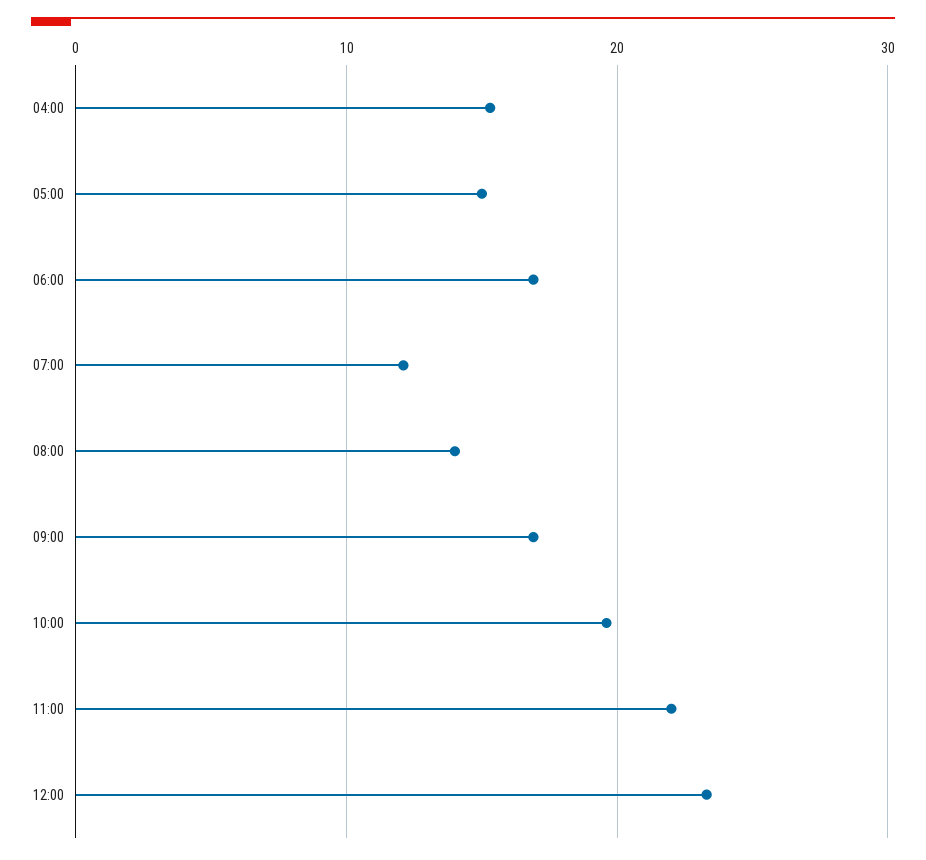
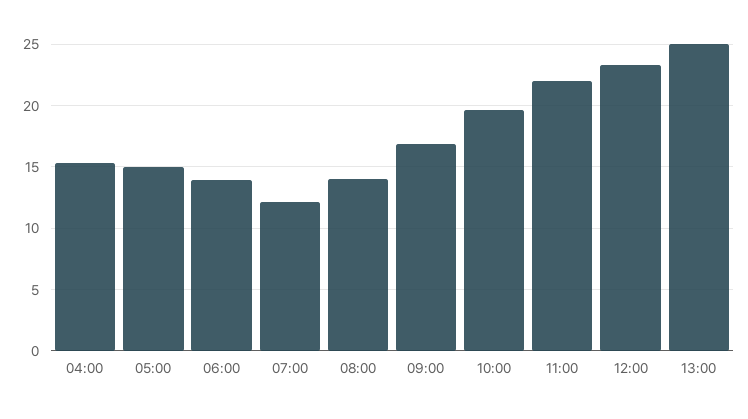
06:00: 17 -> 14
13:00: none -> 25

